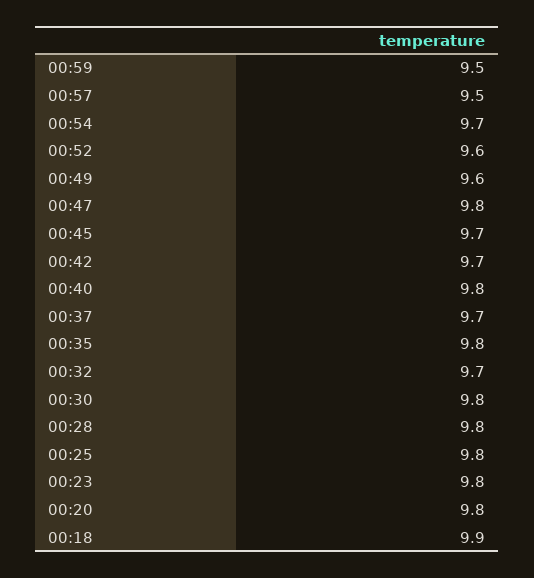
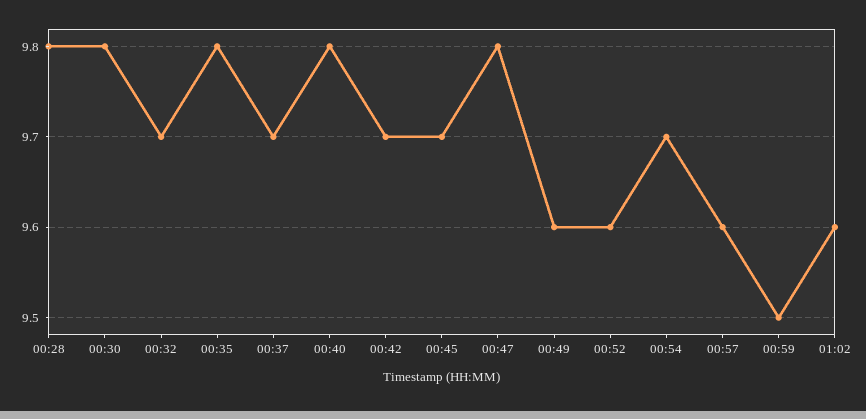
00:57: 9.5 -> 9.6
00:25: 9.8 -> none
00:23: 9.8 -> none
00:20: 9.8 -> none
00:18: 9.9 -> none
01:02: none -> 9.6

